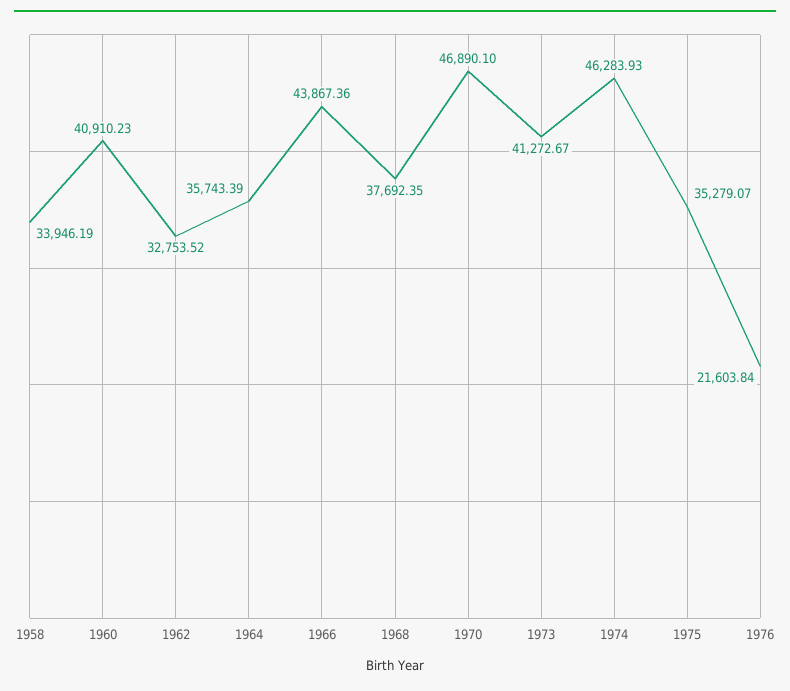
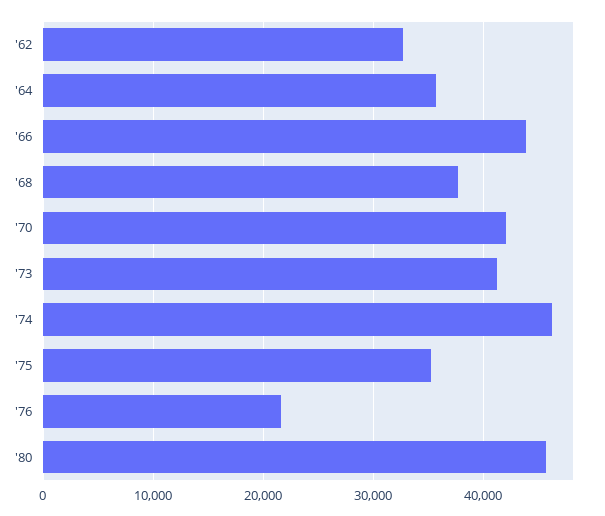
1958: 33946.19 -> none
1960: 40910.23 -> none
1970: 46890.1 -> 42000
'80: none -> 46000

